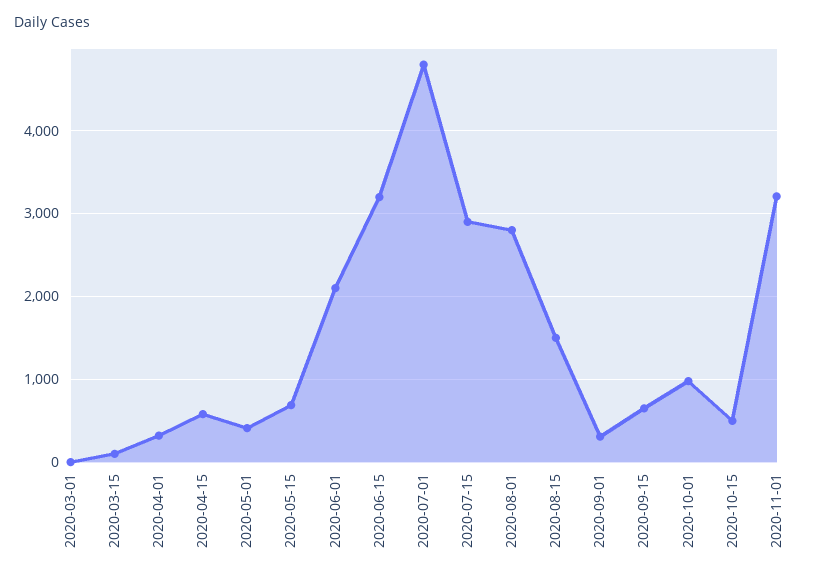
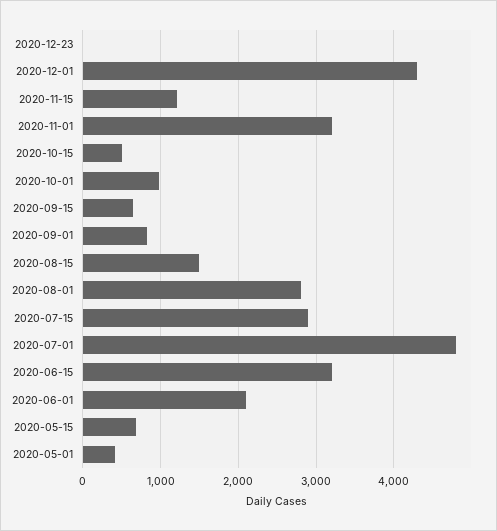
2020-03-01: 0 -> none
2020-03-15: 100 -> none
2020-04-01: 300 -> none
2020-04-15: 600 -> none
2020-09-01: 300 -> 800
2020-12-23: none -> 0
2020-12-01: none -> 4300
2020-11-15: none -> 1200

